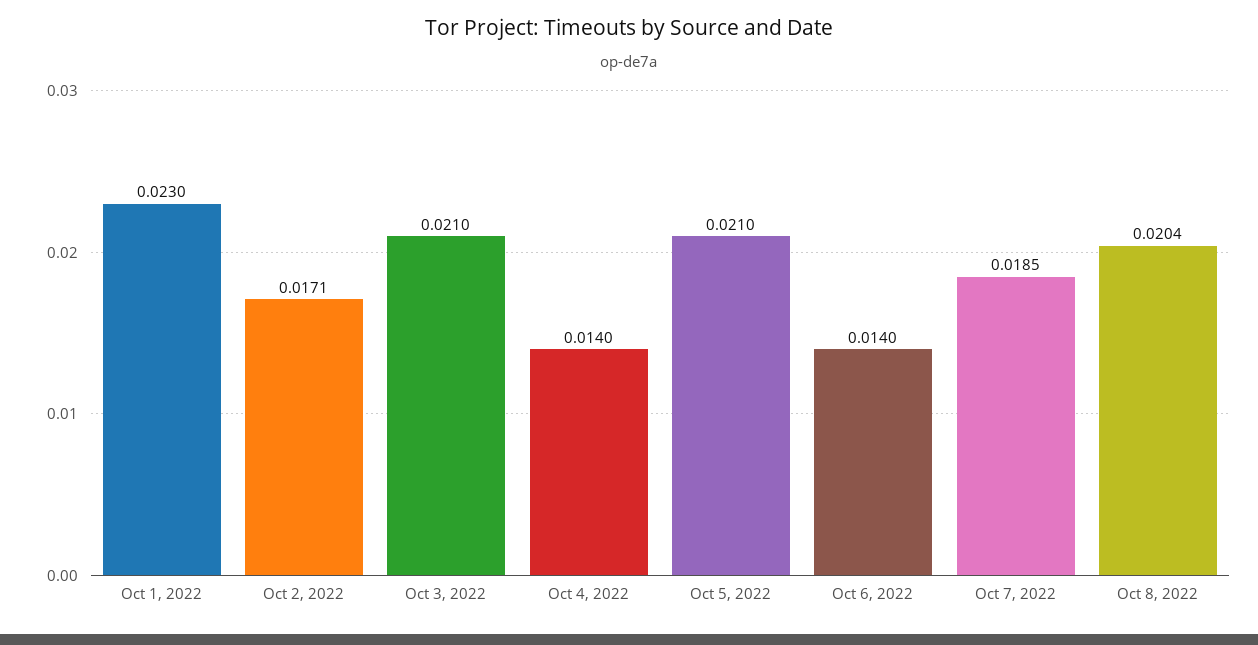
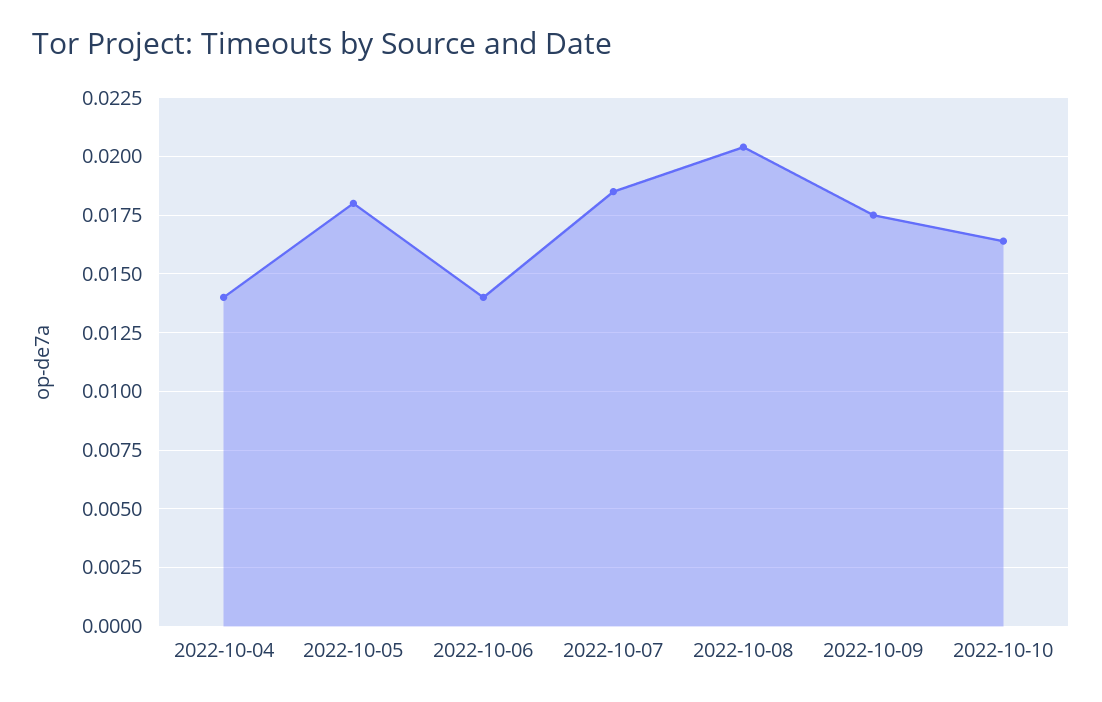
Oct 1, 2022: 0.023 -> none
Oct 2, 2022: 0.0171 -> none
Oct 3, 2022: 0.021 -> none
Oct 5, 2022: 0.021 -> 0.018
2022-10-09: none -> 0.0175
2022-10-10: none -> 0.0165

